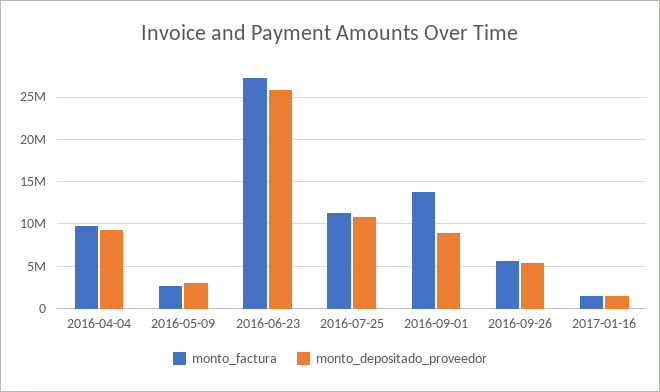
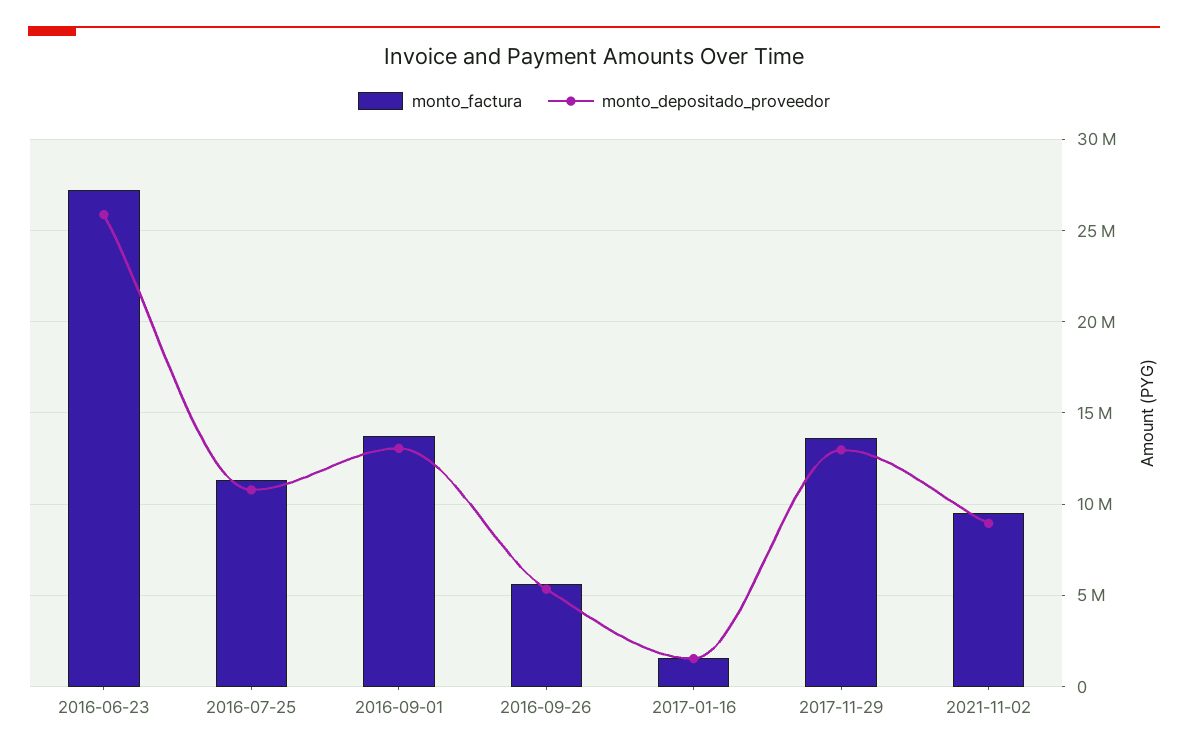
monto_factura, 2016-04-04: 10000000 -> none
monto_depositado_proveedor, 2016-04-04: 9000000 -> none
monto_factura, 2016-05-09: 3000000 -> none
monto_depositado_proveedor, 2016-05-09: 3000000 -> none
monto_depositado_proveedor, 2016-09-01: 9000000 -> 13000000
monto_factura, 2017-11-29: none -> 13500000
monto_depositado_proveedor, 2017-11-29: none -> 13000000
monto_factura, 2021-11-02: none -> 9500000
monto_depositado_proveedor, 2021-11-02: none -> 9000000

